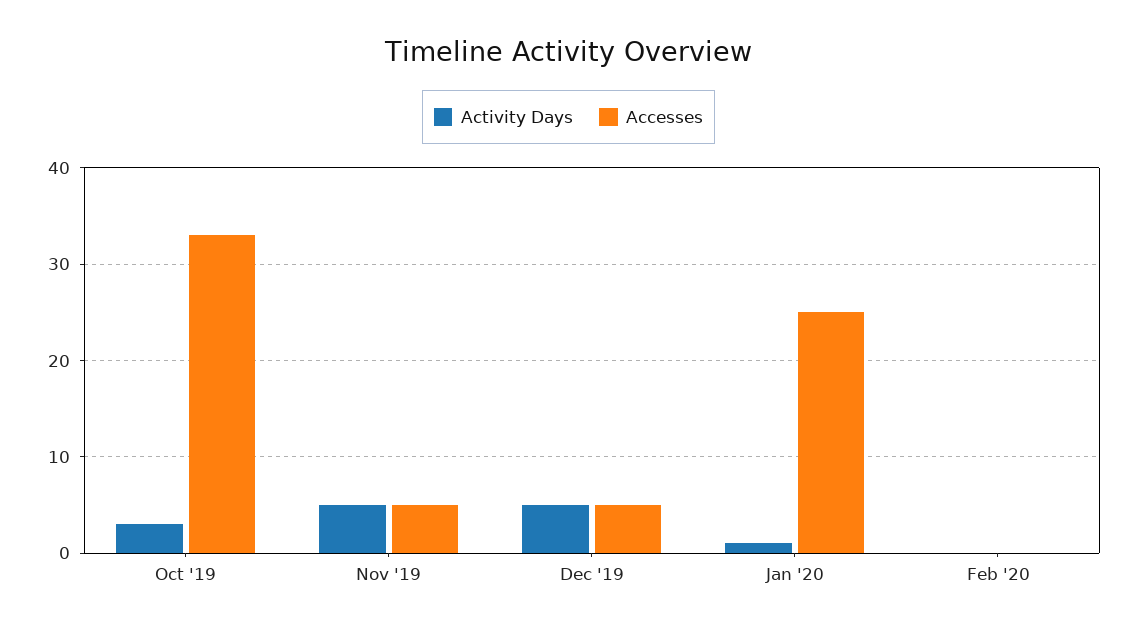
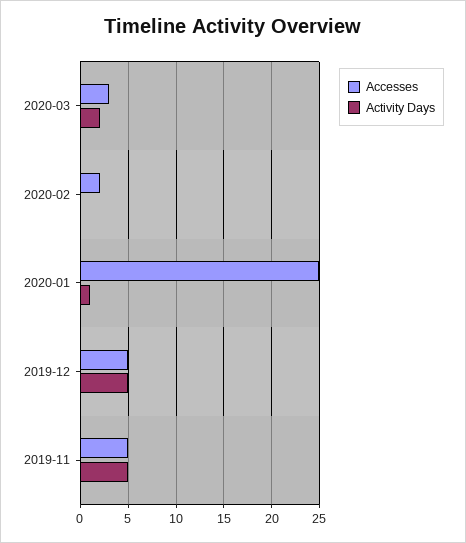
Activity Days, Oct '19: 3 -> none
Accesses, Oct '19: 33 -> none
Accesses, Feb '20: 0 -> 2
Accesses, 2020-03: none -> 3
Activity Days, 2020-03: none -> 2

